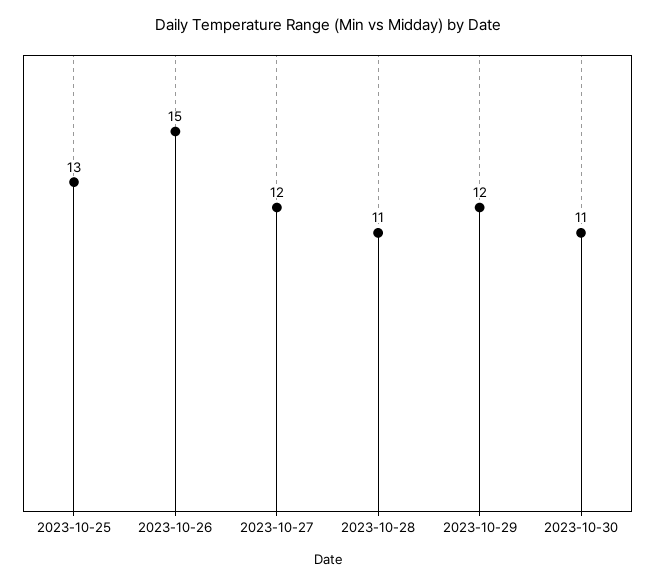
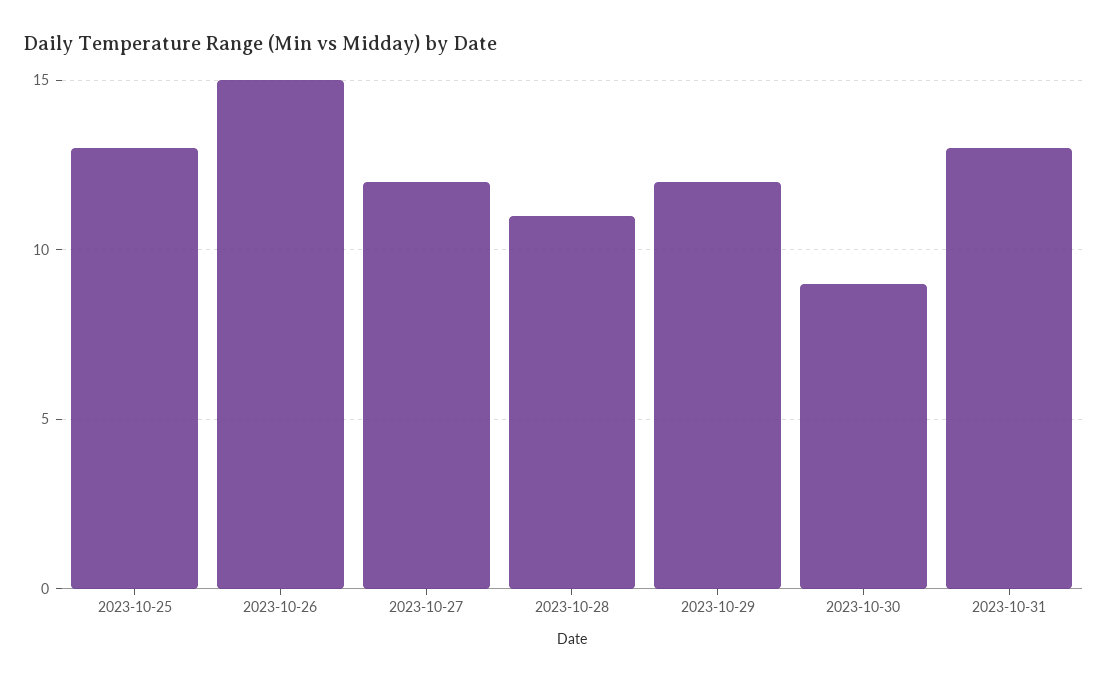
2023-10-30: 11 -> 9
2023-10-31: none -> 13

